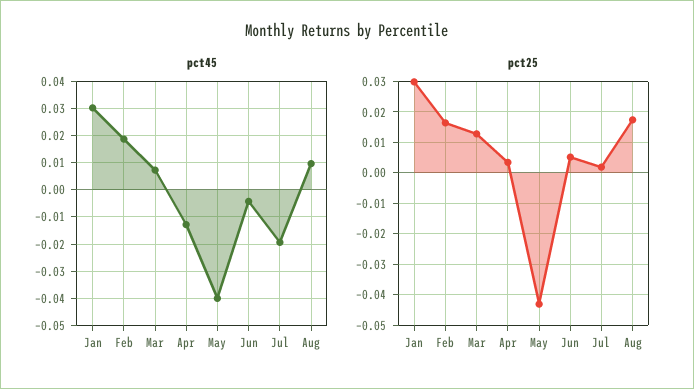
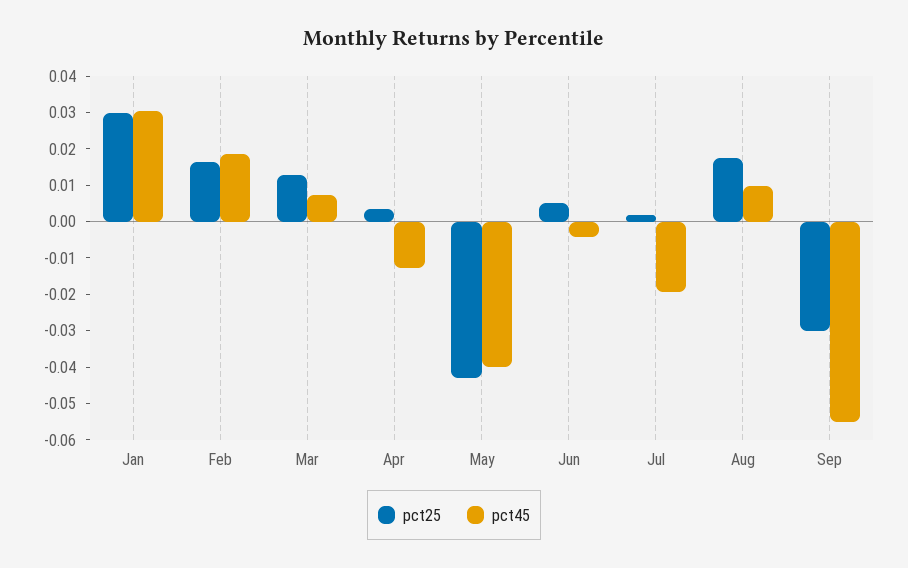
pct25, Sep: none -> -0.03
pct45, Sep: none -> -0.055

